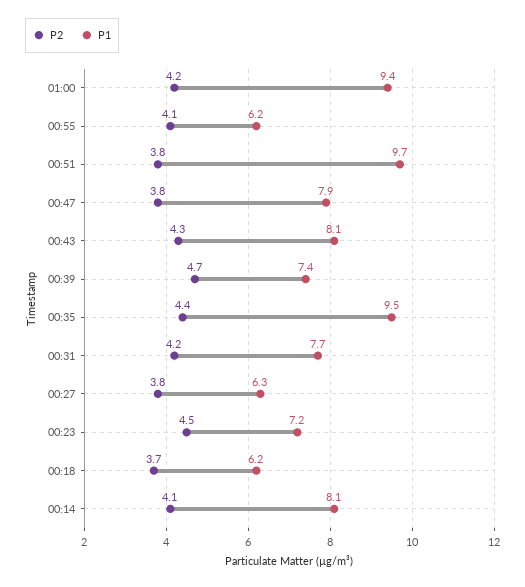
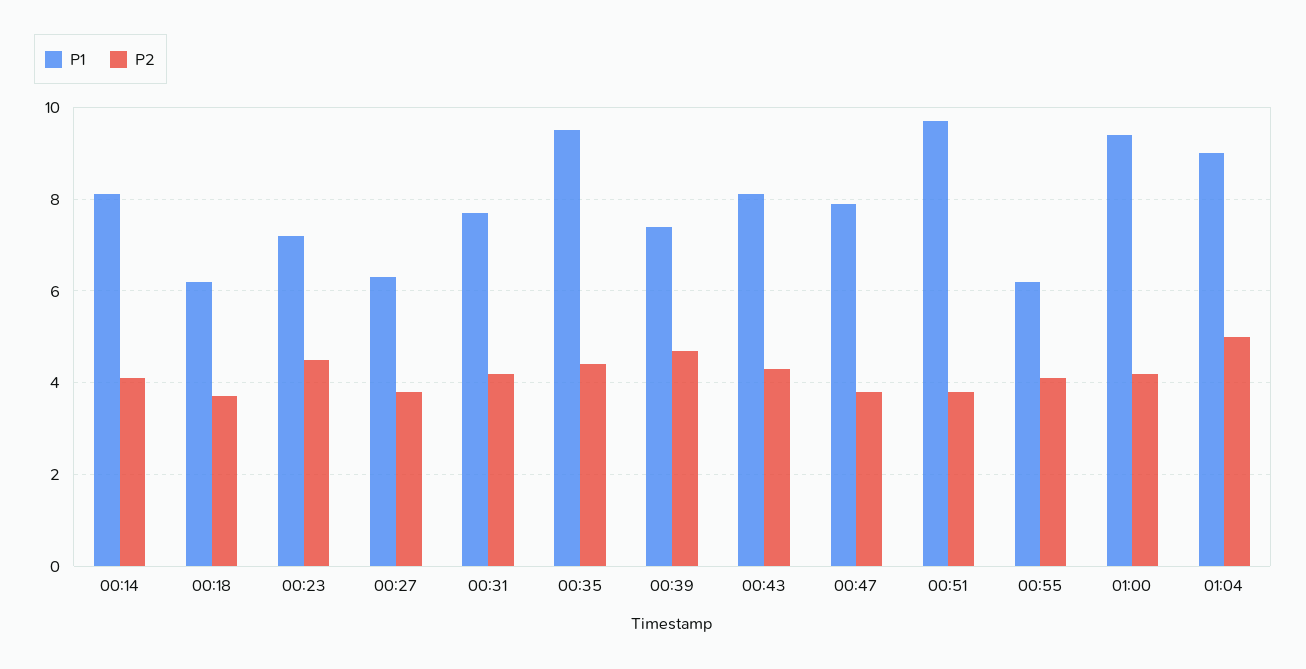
P1, 01:04: none -> 9
P2, 01:04: none -> 5

